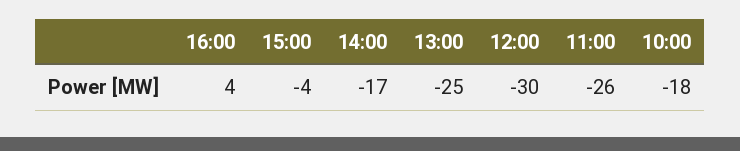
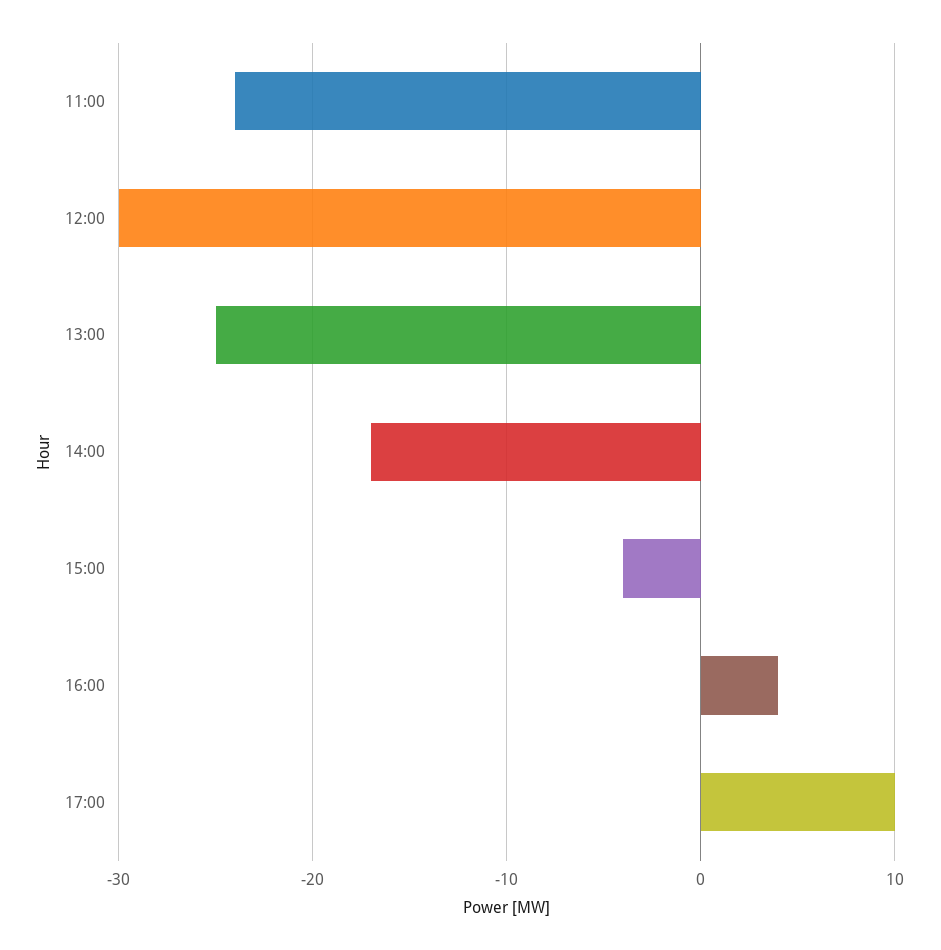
11:00: -26 -> -24
10:00: -18 -> none
17:00: none -> 10

